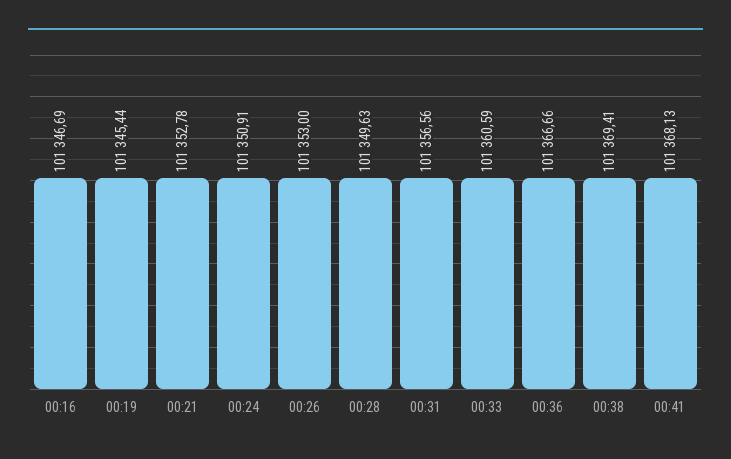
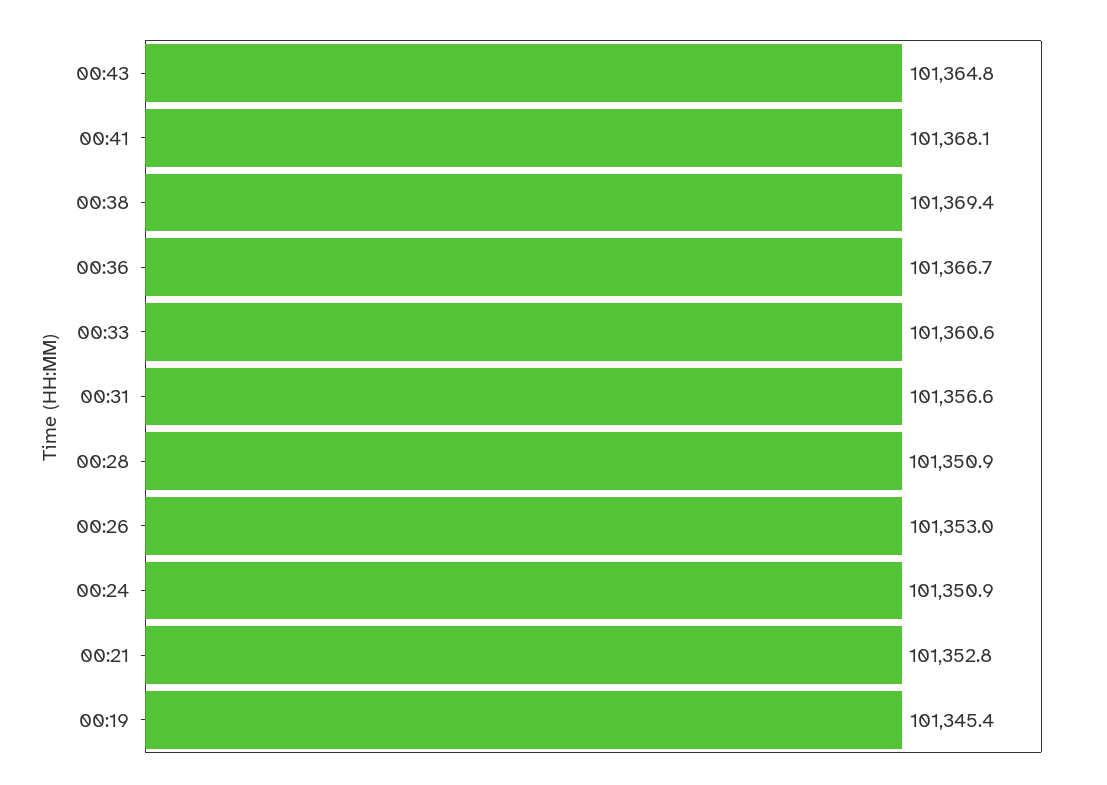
00:16: 101346.69 -> none
00:28: 101349.63 -> 101350.9
00:43: none -> 101364.8

